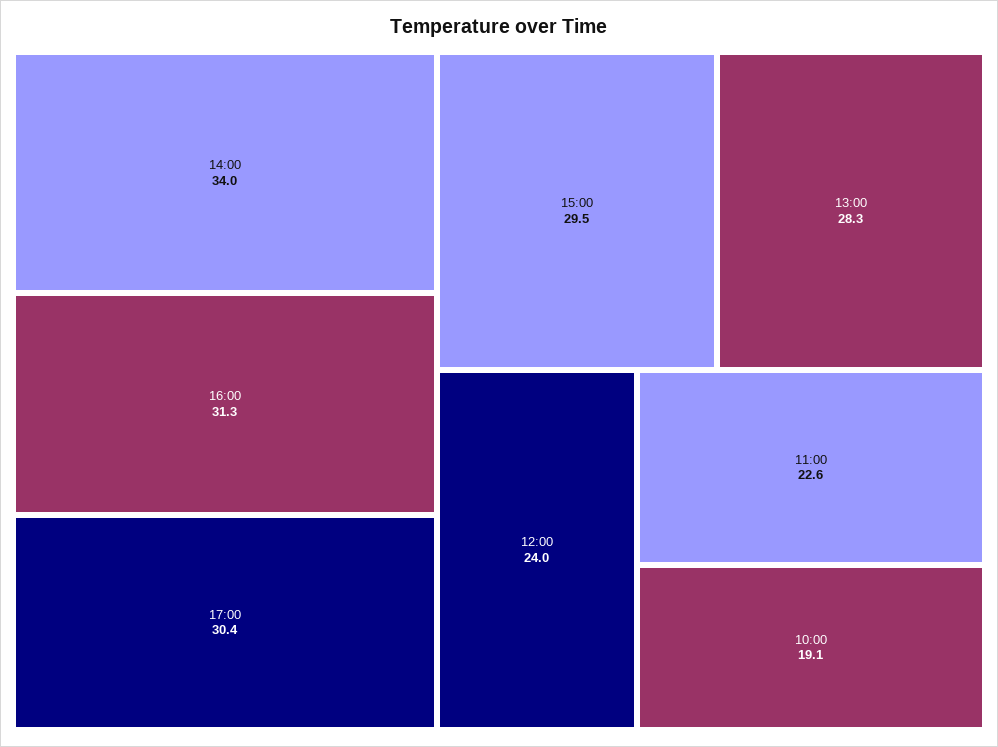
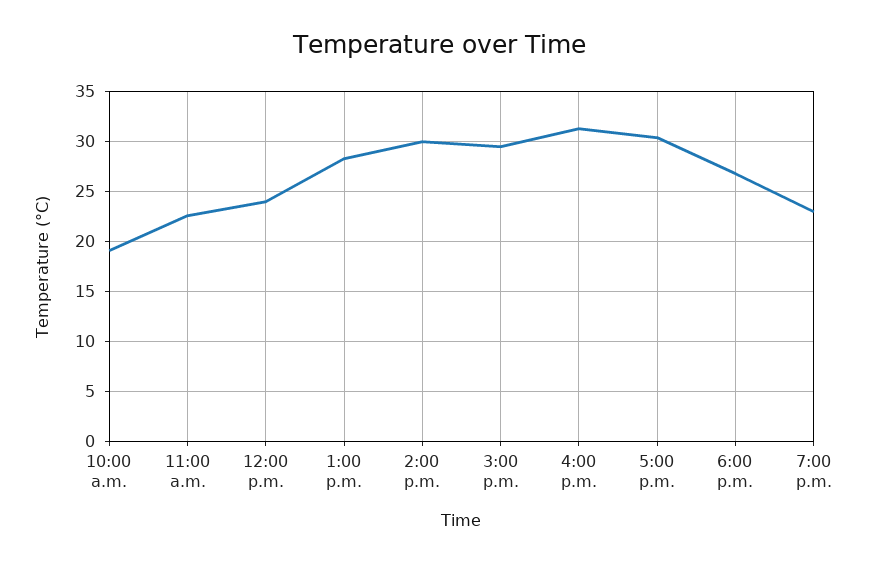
14:00: 34 -> 30
6:00 p.m.: none -> 27
7:00 p.m.: none -> 23

